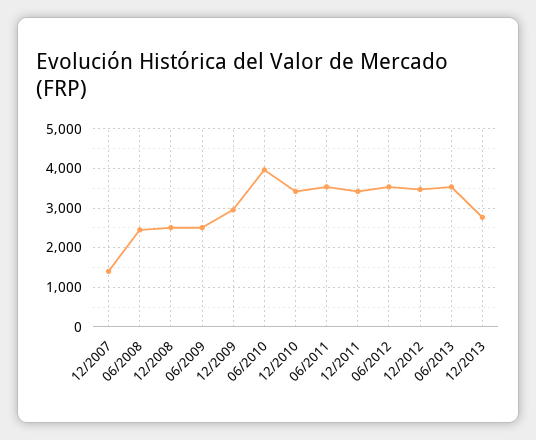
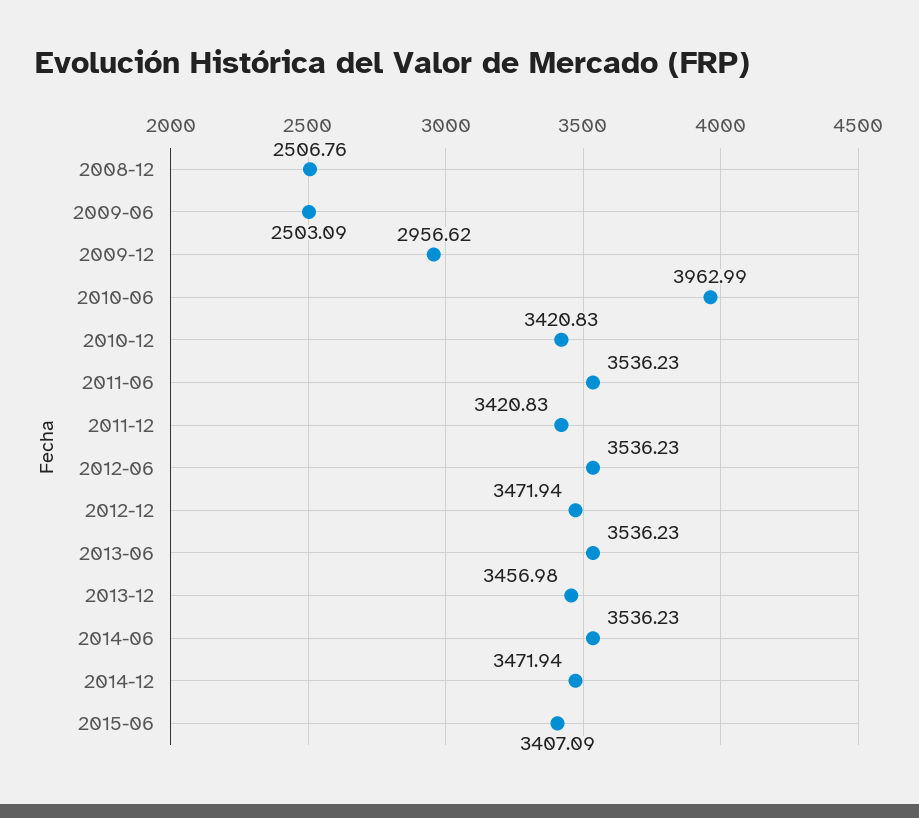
12/2007: 1400 -> none
06/2008: 2400 -> none
12/2013: 2800 -> 3456.98
2014-06: none -> 3536.23
2014-12: none -> 3471.94
2015-06: none -> 3407.09

